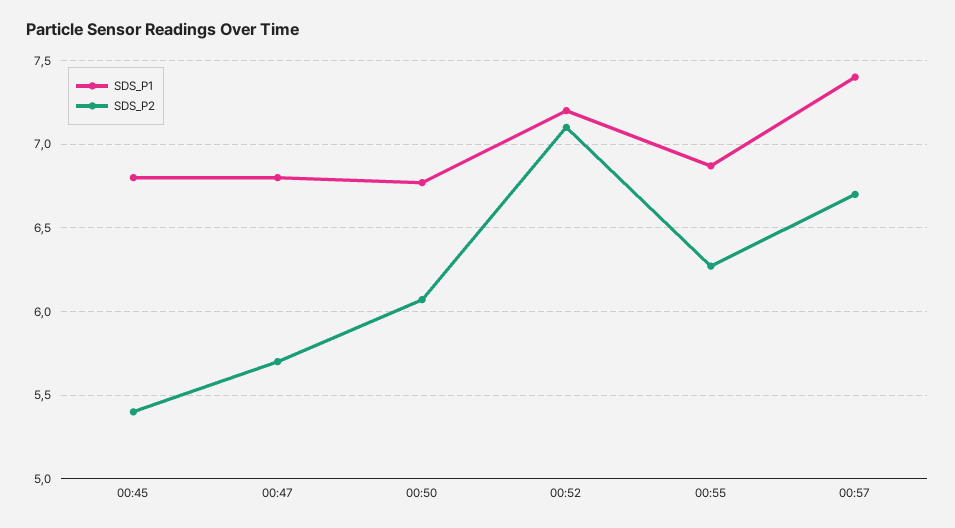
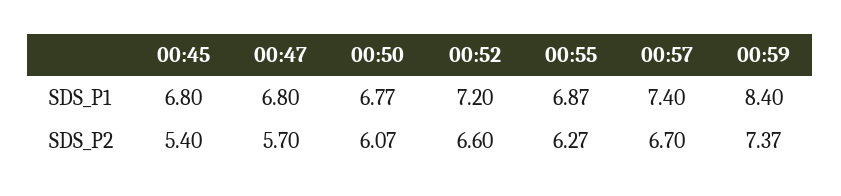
SDS_P2, 00:52: 7.1 -> 6.6
SDS_P1, 00:59: none -> 8.4
SDS_P2, 00:59: none -> 7.37

